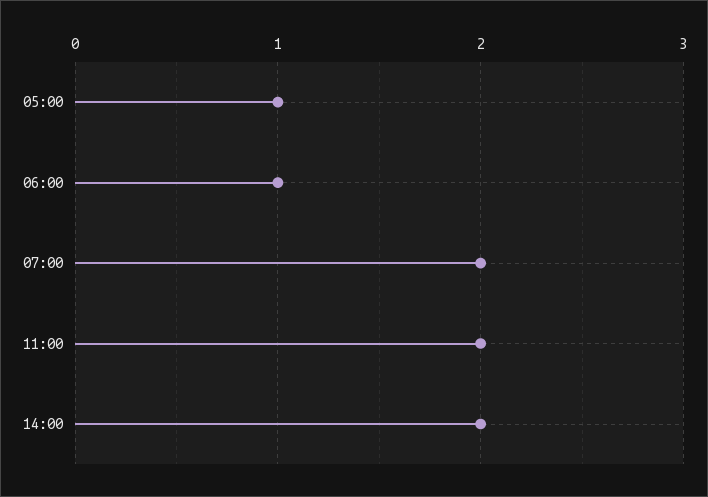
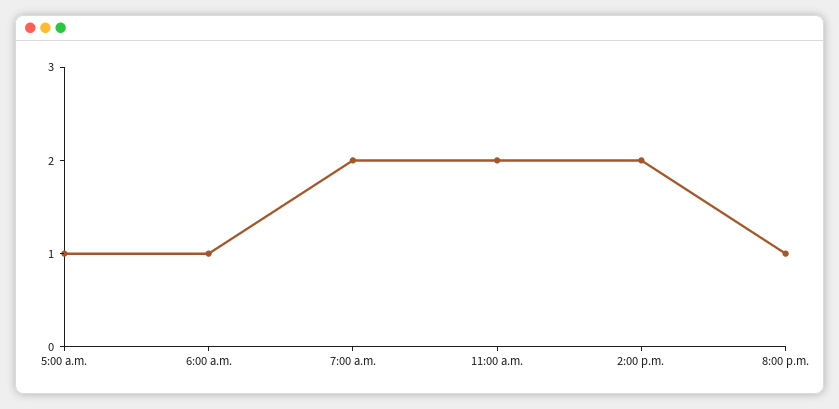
8:00 p.m.: none -> 1

